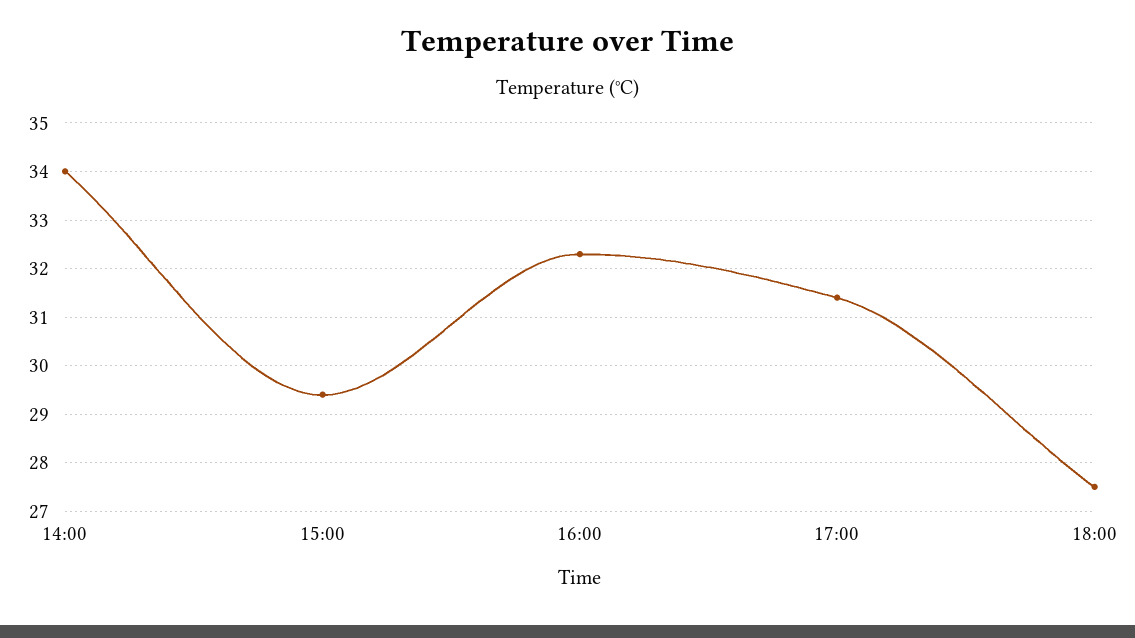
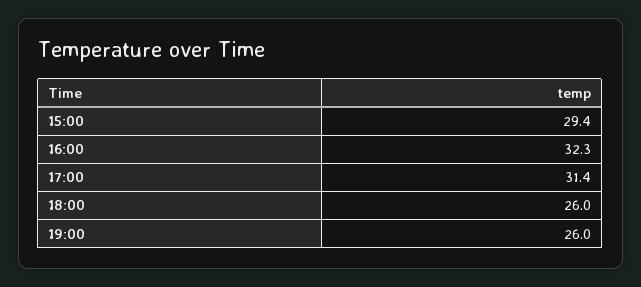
14:00: 34 -> none
18:00: 27.5 -> 26
19:00: none -> 26

